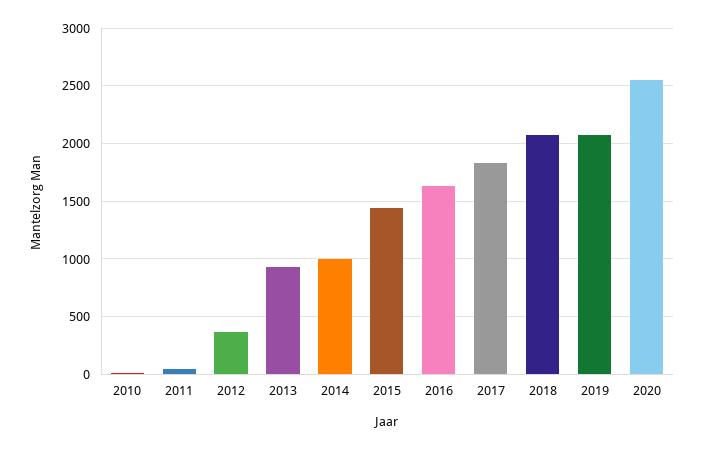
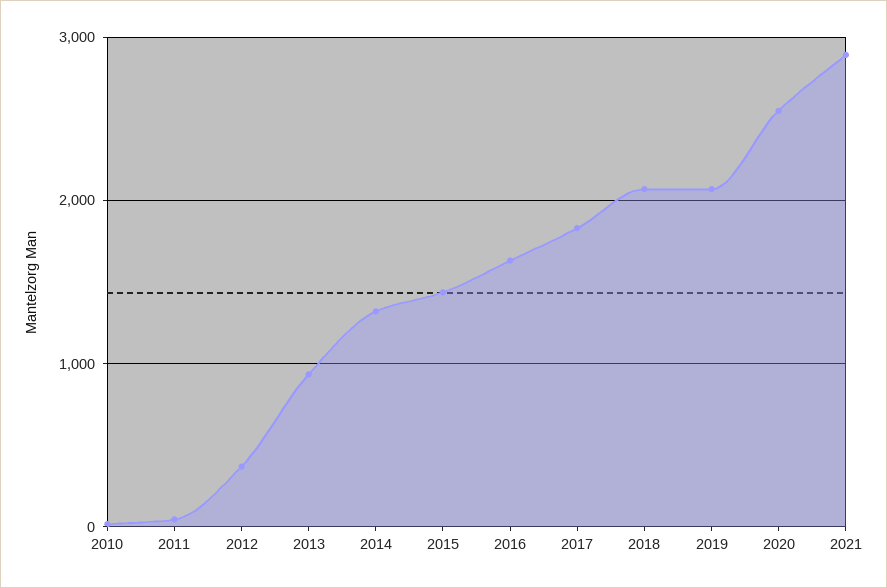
2014: 1000 -> 1300
2021: none -> 2900

